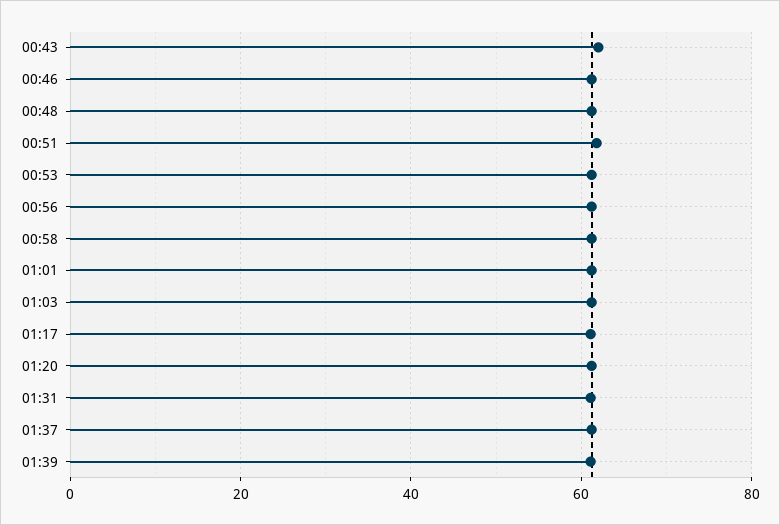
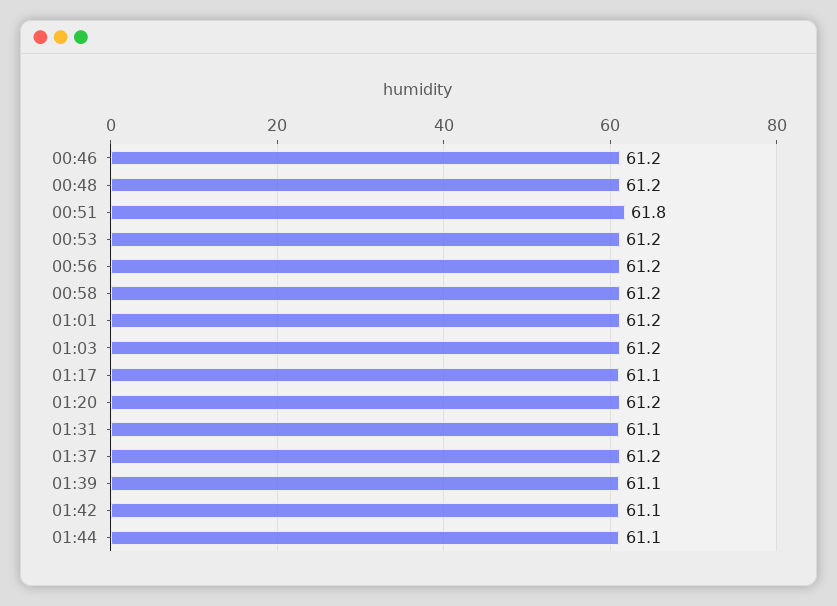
00:43: 62 -> none
01:42: none -> 61.1
01:44: none -> 61.1

